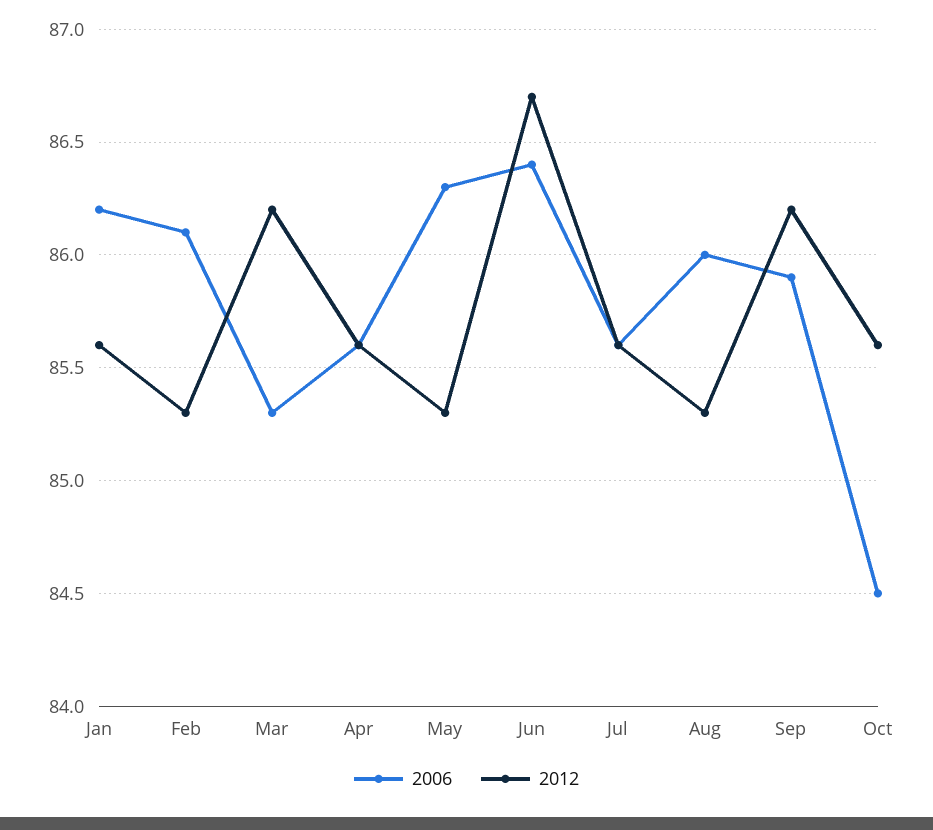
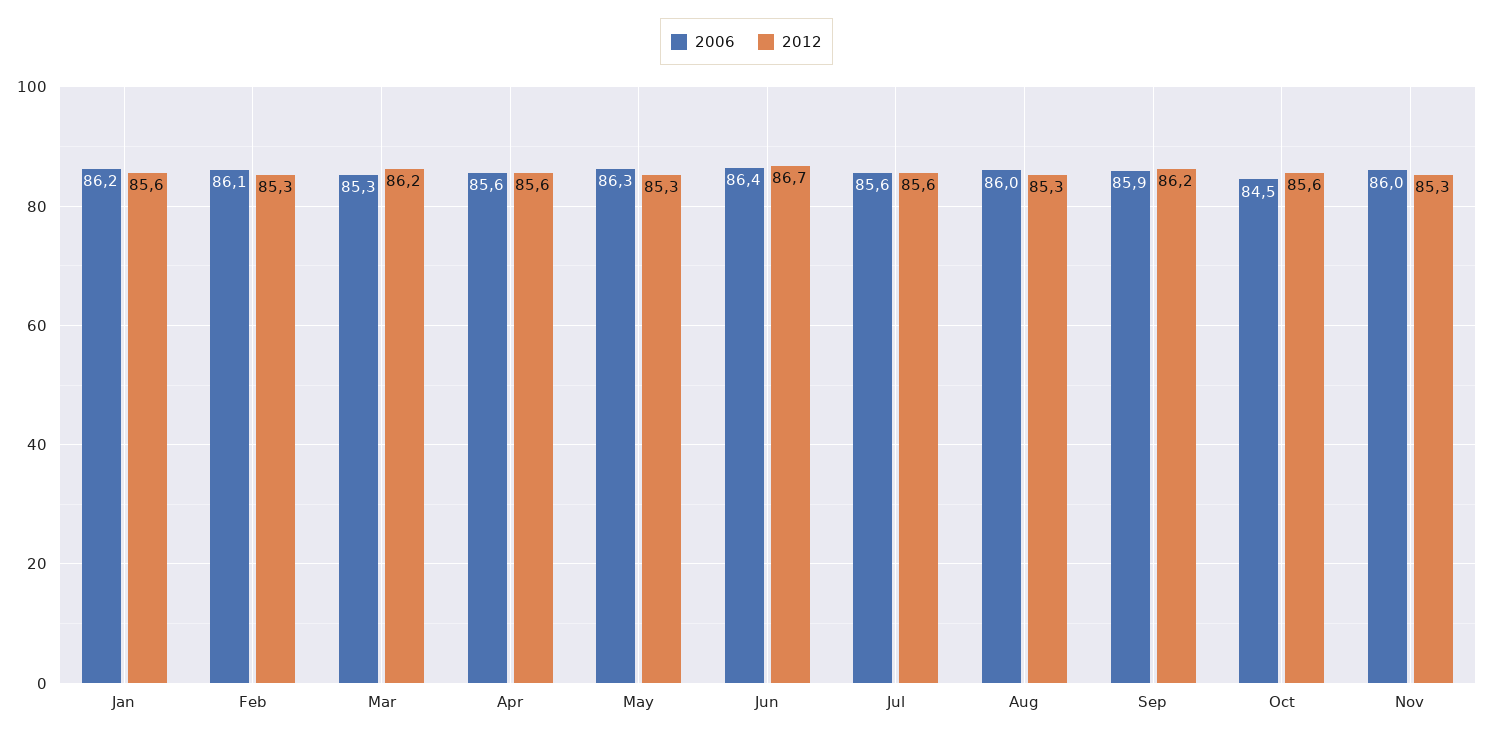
2006, Nov: none -> 86
2012, Nov: none -> 85.3

